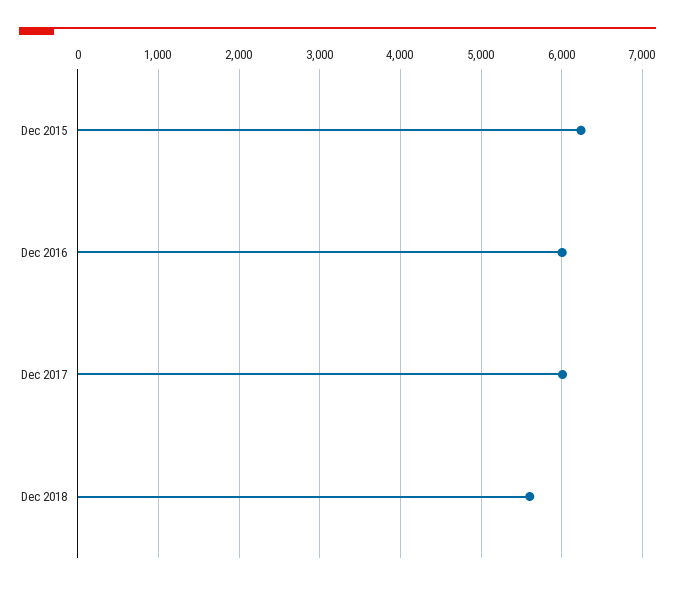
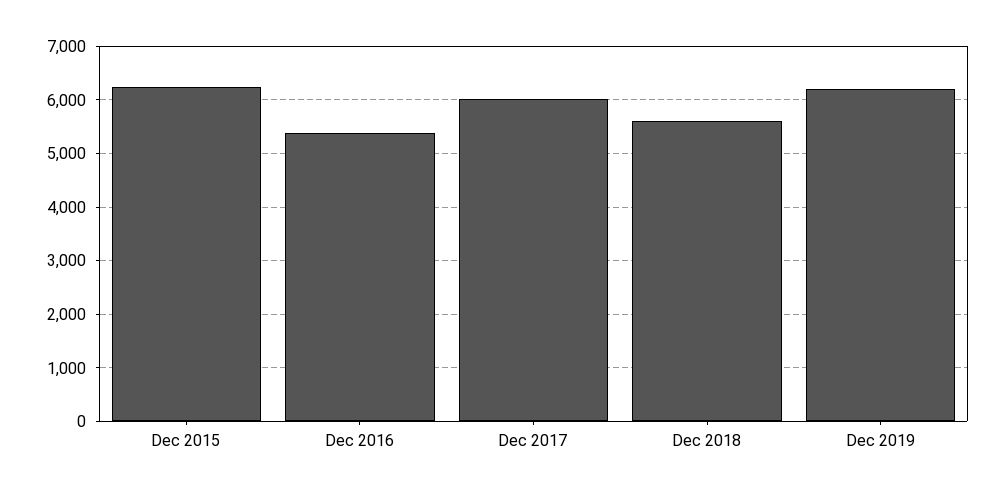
Dec 2016: 6000 -> 5400
Dec 2019: none -> 6200

